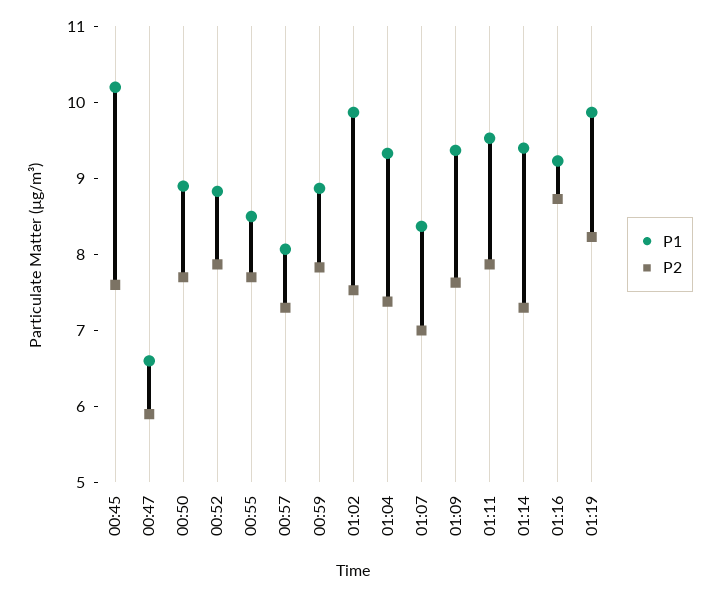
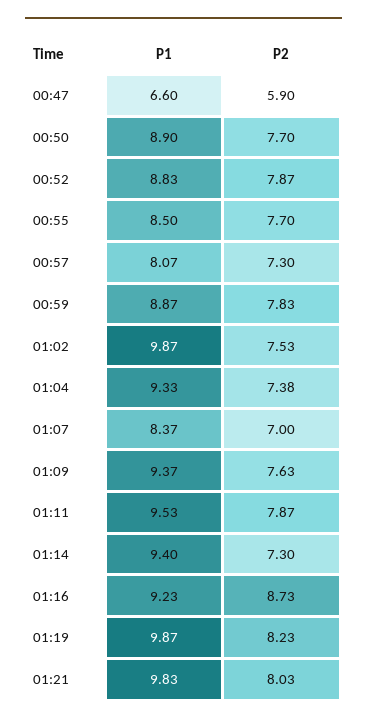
P1, 00:45: 10.2 -> none
P2, 00:45: 7.6 -> none
P1, 01:21: none -> 9.83
P2, 01:21: none -> 8.03

